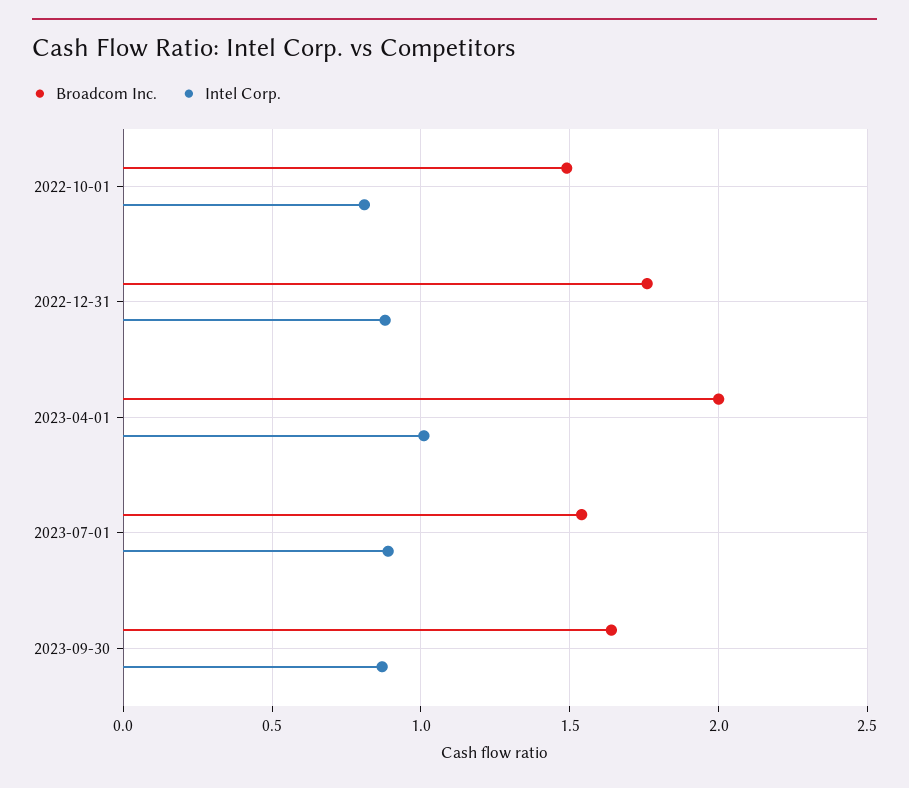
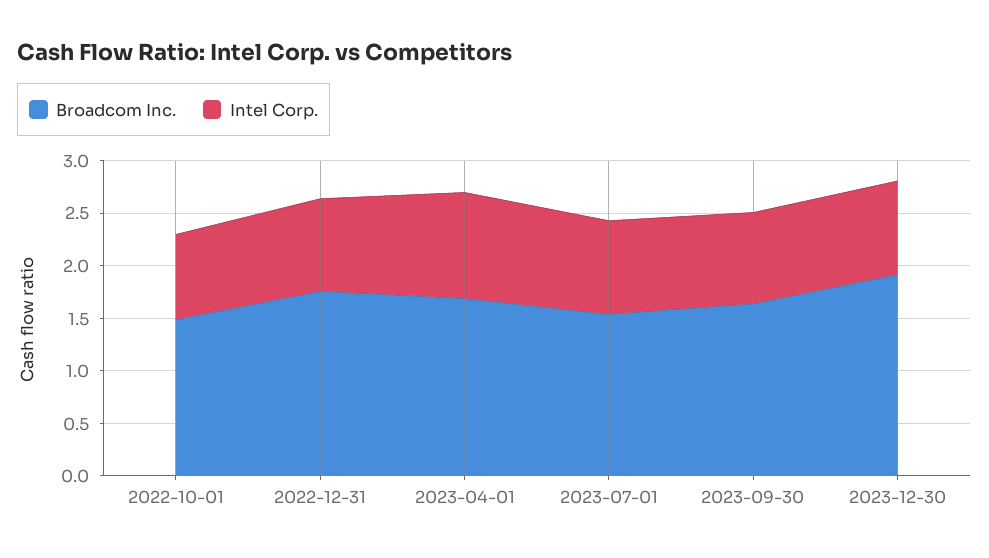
Broadcom Inc., 2023-04-01: 2 -> 1.7
Broadcom Inc., 2023-12-30: none -> 1.9
Intel Corp., 2023-12-30: none -> 0.9

